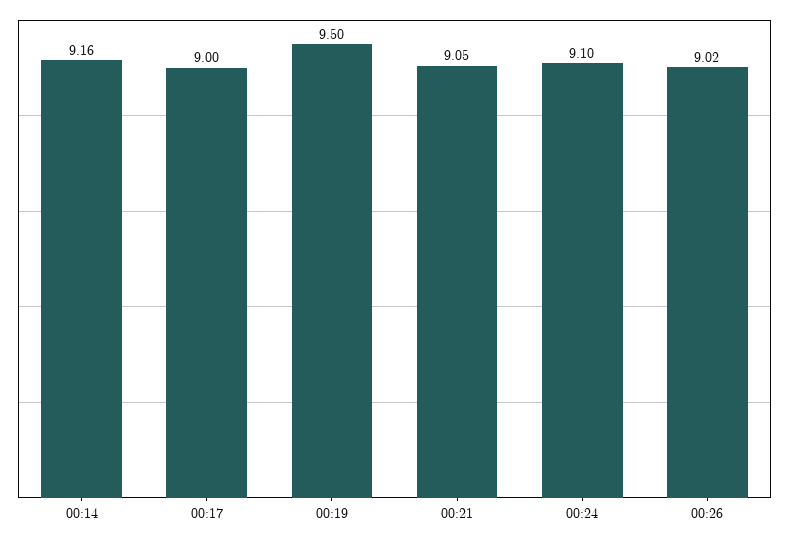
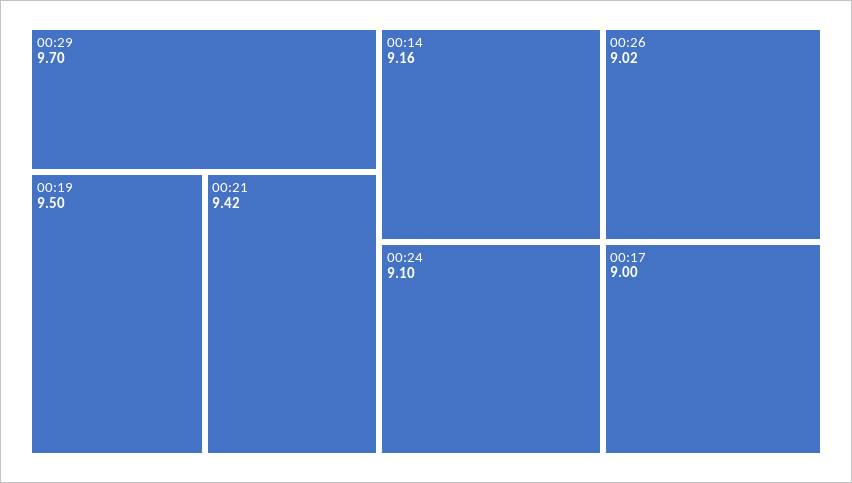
00:21: 9.05 -> 9.42
00:29: none -> 9.7

